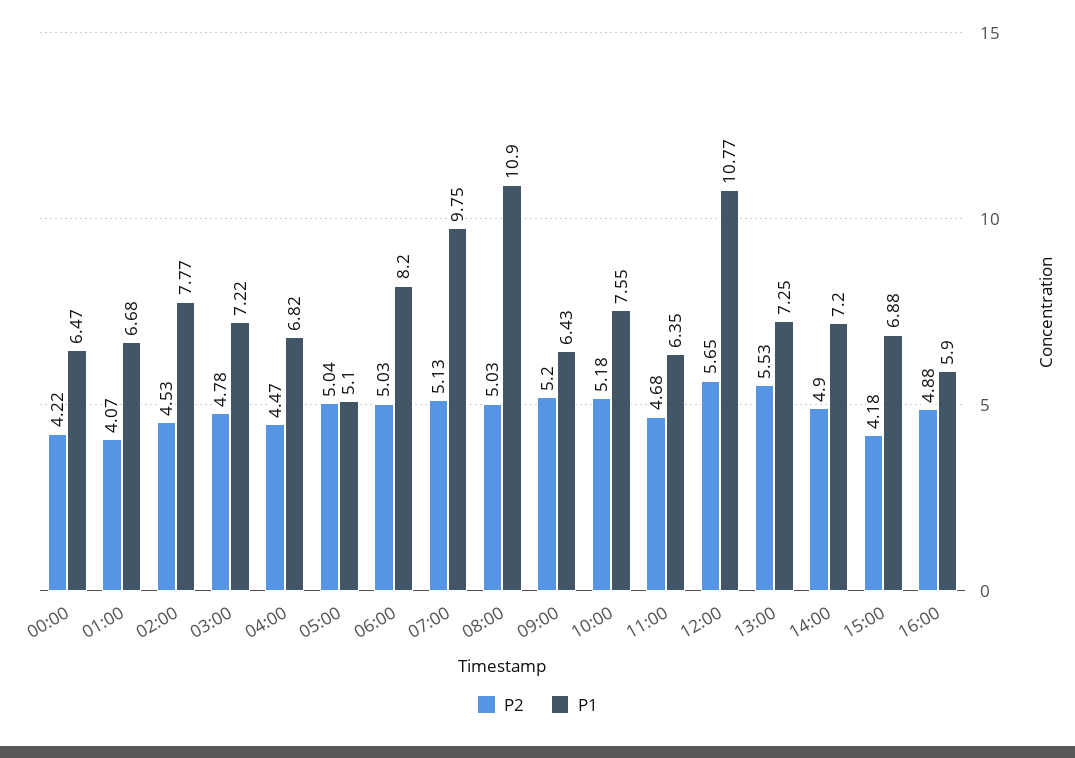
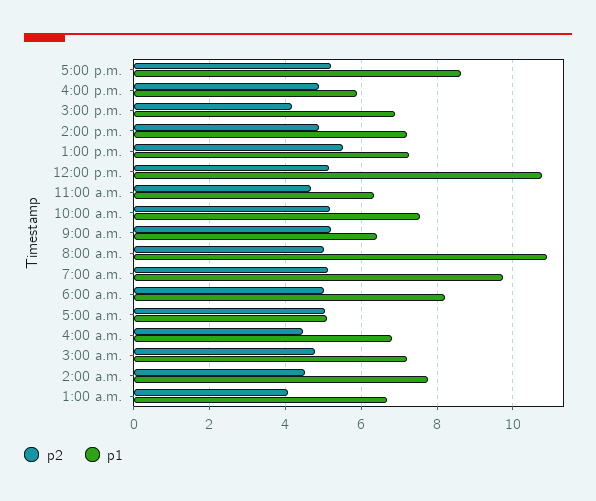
P2, 00:00: 4.22 -> none
P1, 00:00: 6.47 -> none
P2, 12:00: 5.65 -> 5.2
P2, 5:00 p.m.: none -> 5.2
P1, 5:00 p.m.: none -> 8.6

